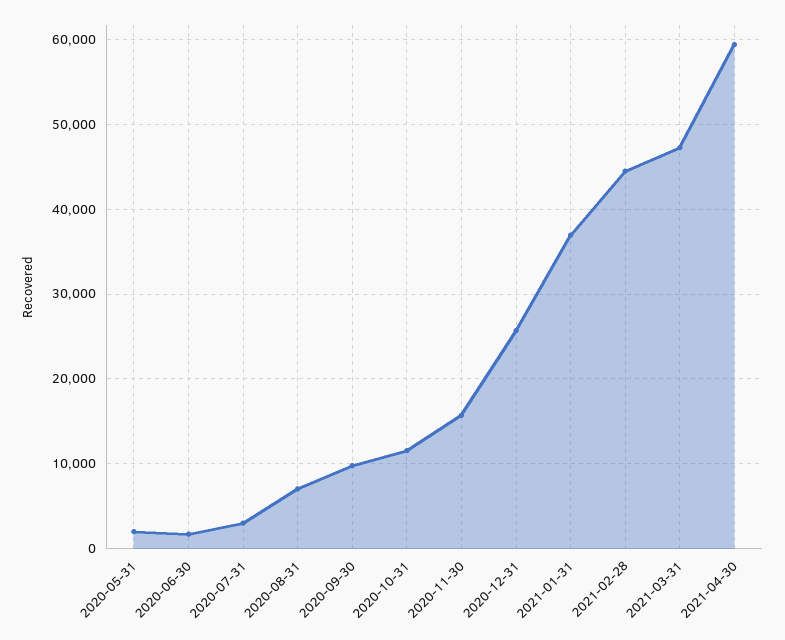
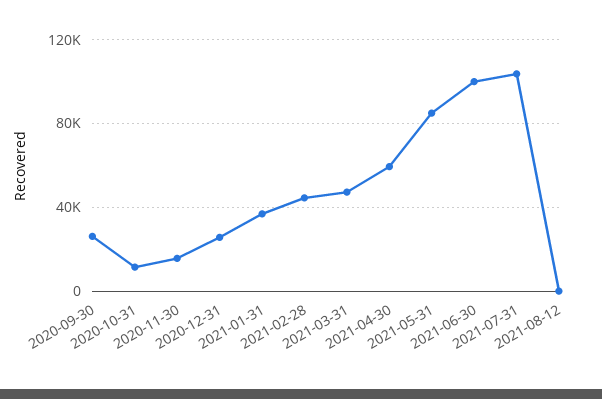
2020-05-31: 2000 -> none
2020-06-30: 2000 -> none
2020-07-31: 3000 -> none
2020-08-31: 7000 -> none
2020-09-30: 10000 -> 25000
2021-05-31: none -> 85000
2021-06-30: none -> 100000
2021-07-31: none -> 105000
2021-08-12: none -> 0

